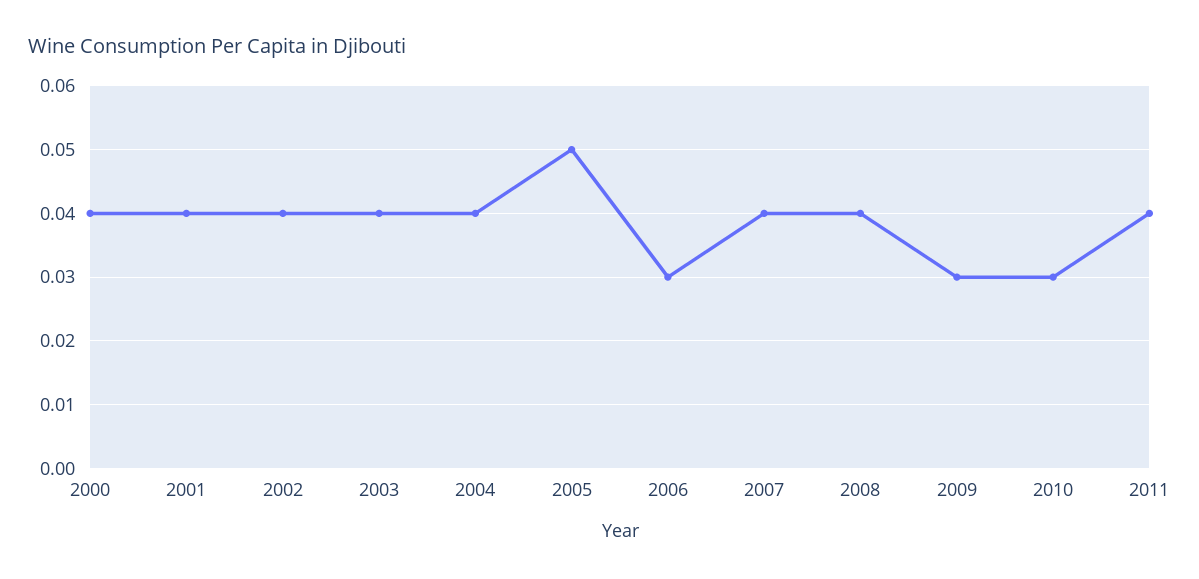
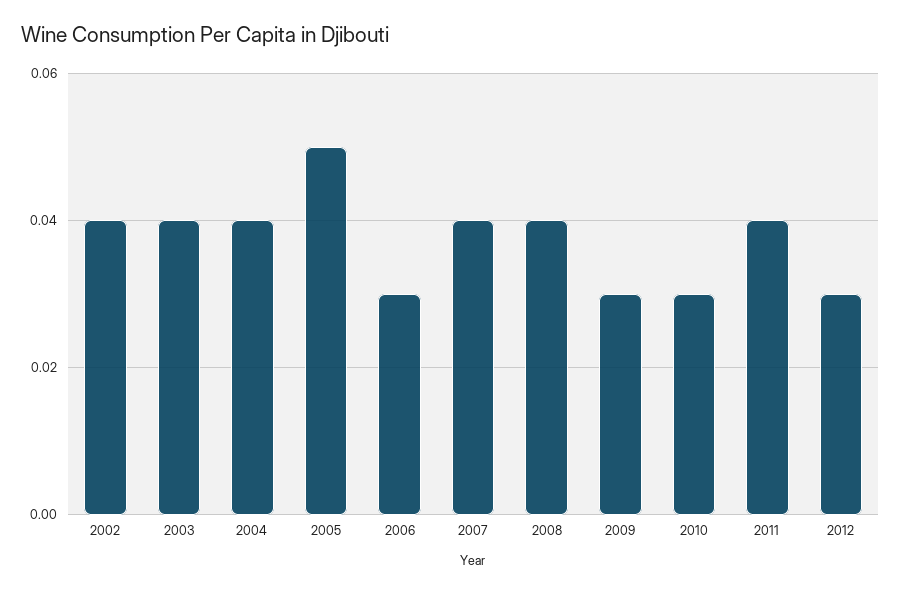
2000: 0.04 -> none
2001: 0.04 -> none
2012: none -> 0.03

